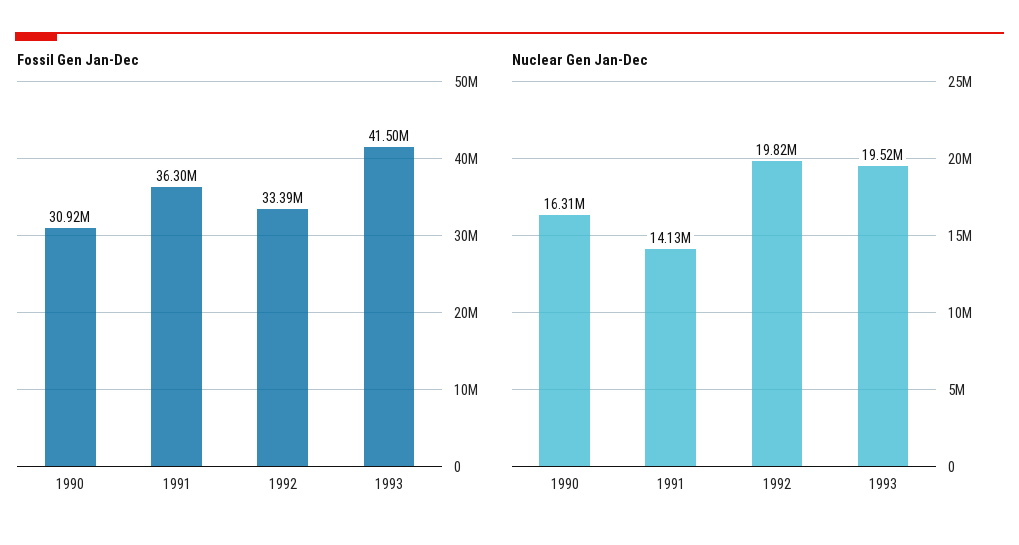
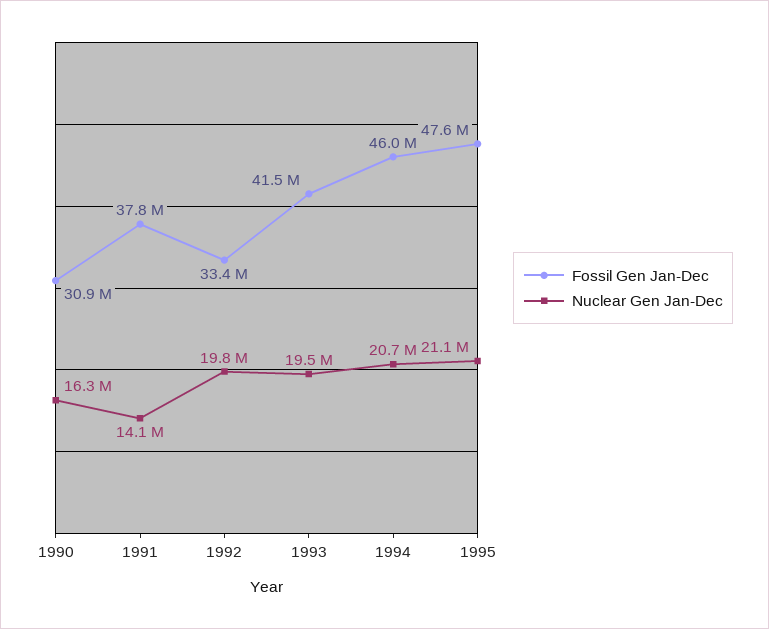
Fossil Gen Jan-Dec, 1991: 36300000 -> 37800000
Fossil Gen Jan-Dec, 1994: none -> 46000000
Nuclear Gen Jan-Dec, 1994: none -> 20700000
Fossil Gen Jan-Dec, 1995: none -> 47600000
Nuclear Gen Jan-Dec, 1995: none -> 21100000

